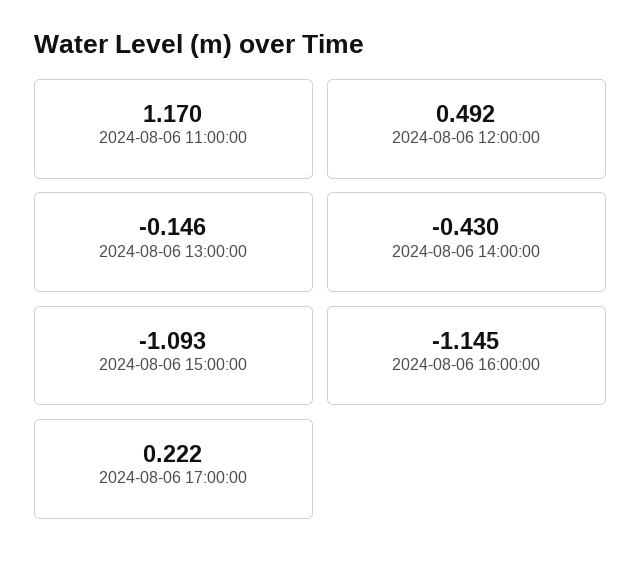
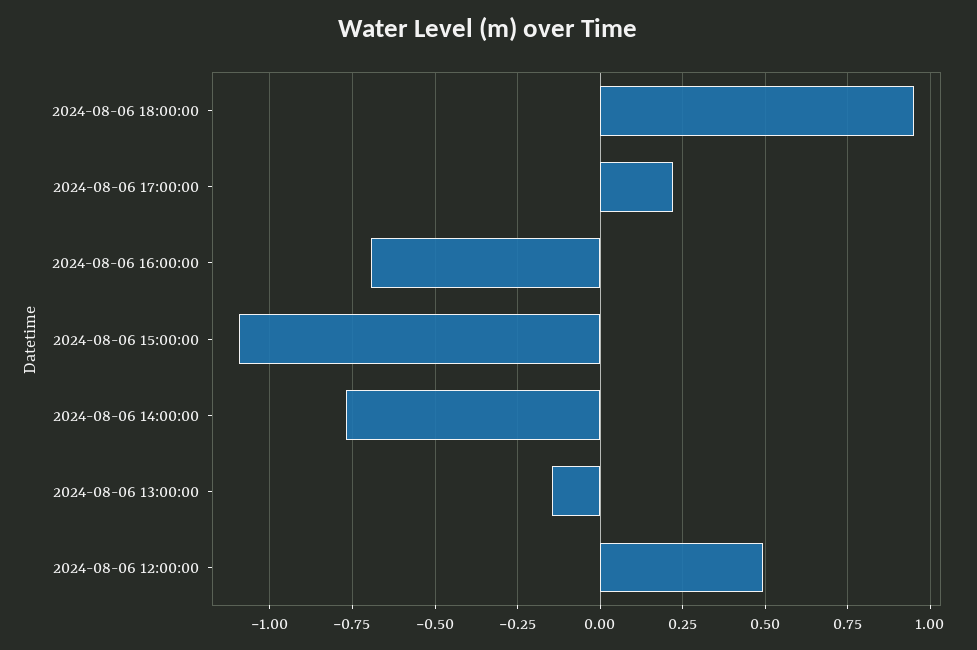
2024-08-06 11:00:00: 1.17 -> none
2024-08-06 14:00:00: -0.43 -> -0.775
2024-08-06 16:00:00: -1.145 -> -0.7
2024-08-06 18:00:00: none -> 0.95

